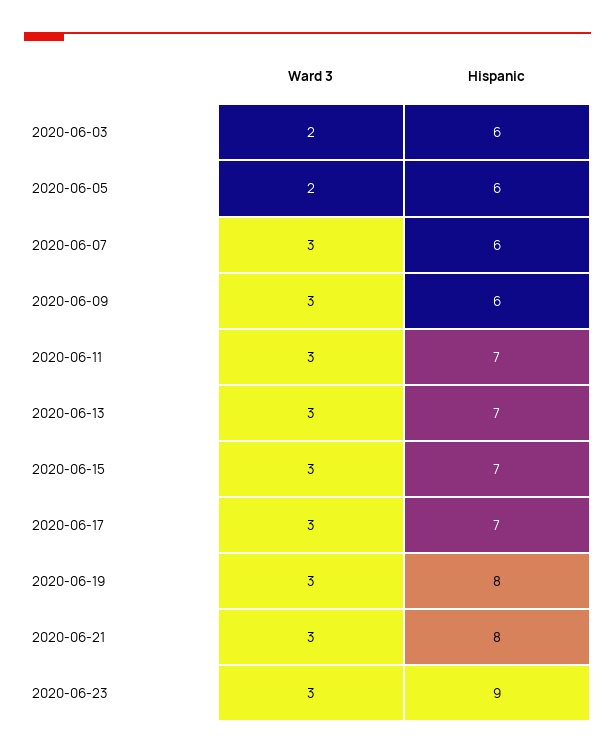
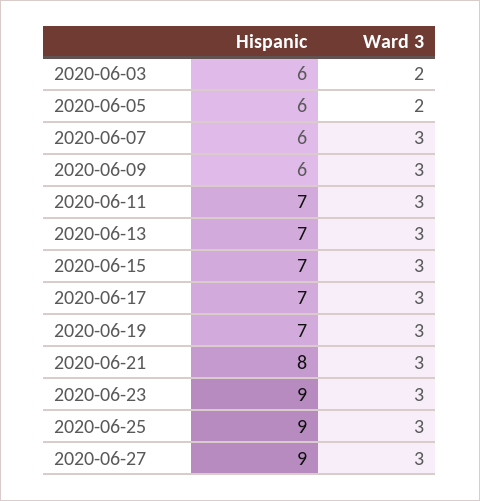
Hispanic, 2020-06-19: 8 -> 7
Hispanic, 2020-06-25: none -> 9
Ward 3, 2020-06-25: none -> 3
Hispanic, 2020-06-27: none -> 9
Ward 3, 2020-06-27: none -> 3

